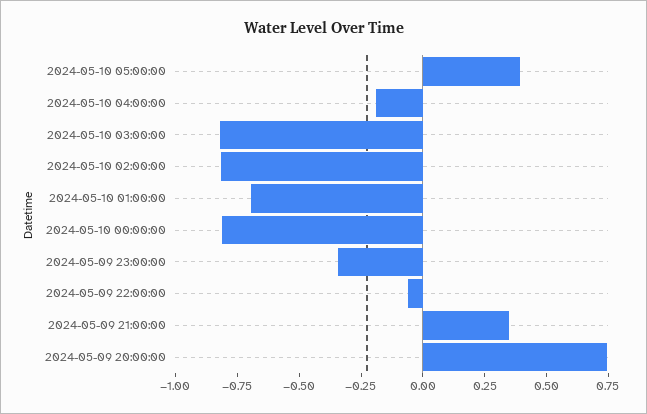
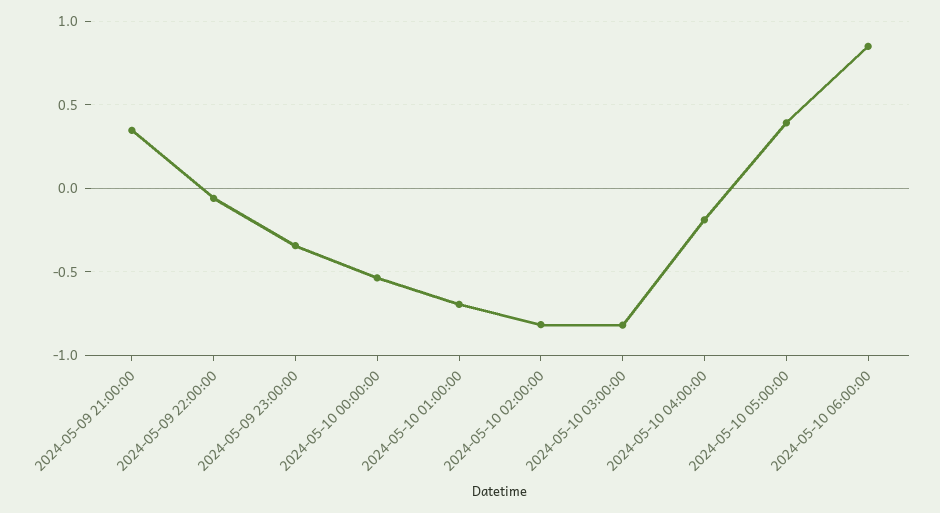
2024-05-10 00:00:00: -0.8 -> -0.55
2024-05-09 20:00:00: 0.75 -> none
2024-05-10 06:00:00: none -> 0.85

